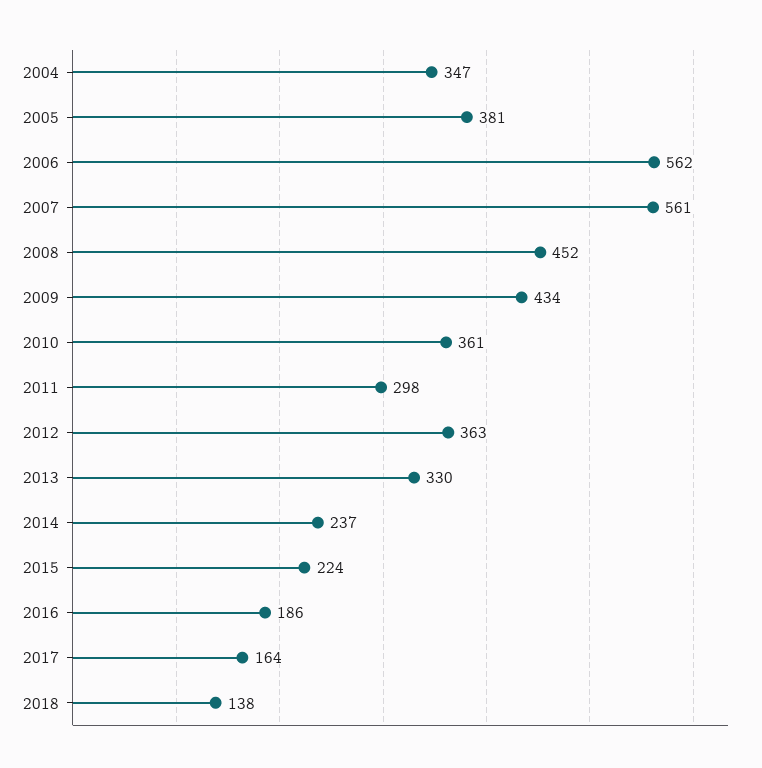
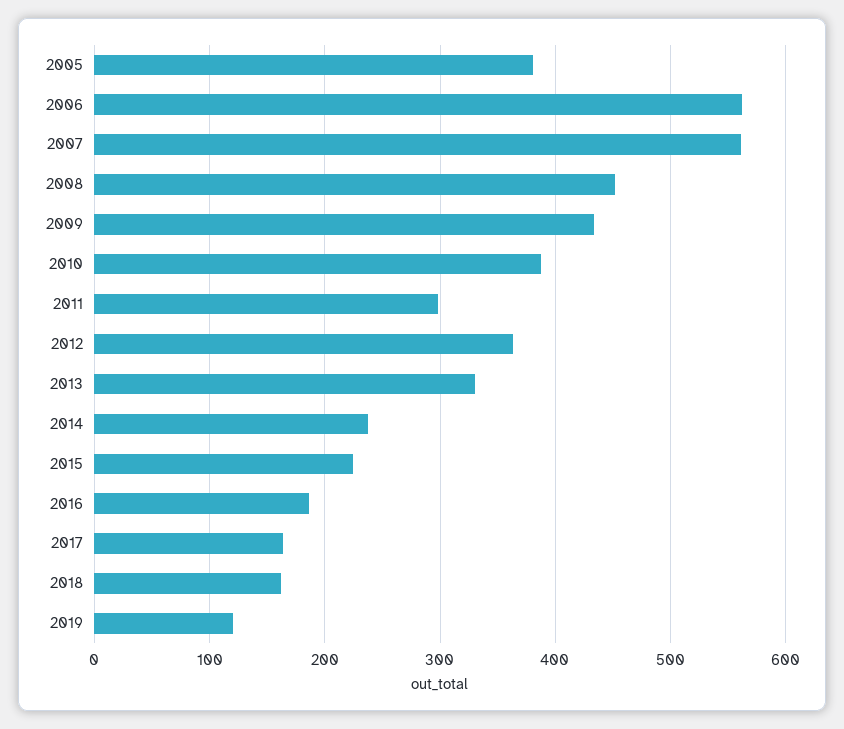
2004: 347 -> none
2010: 361 -> 390
2018: 138 -> 160
2019: none -> 120

